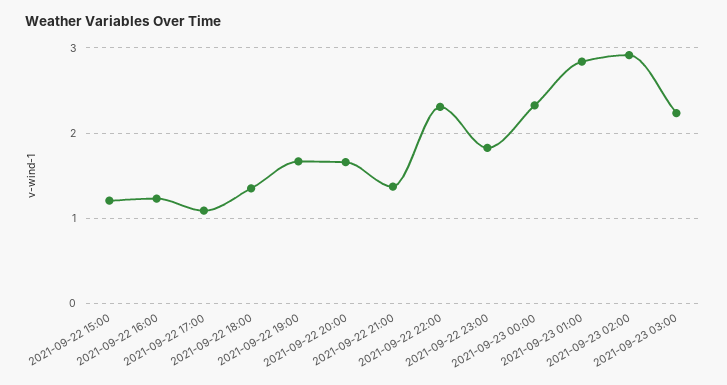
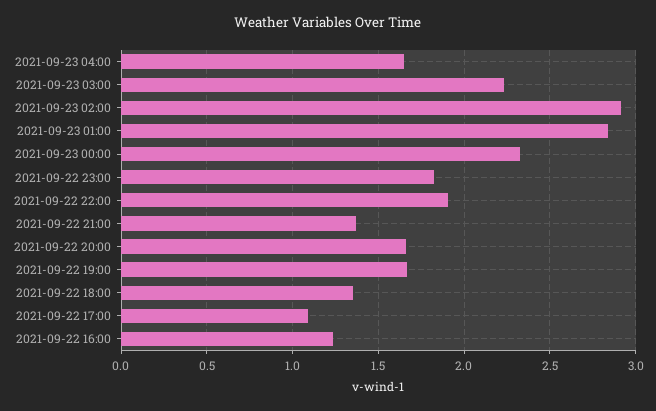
2021-09-22 15:00: 1.2 -> none
2021-09-22 22:00: 2.3 -> 1.9
2021-09-23 04:00: none -> 1.65

